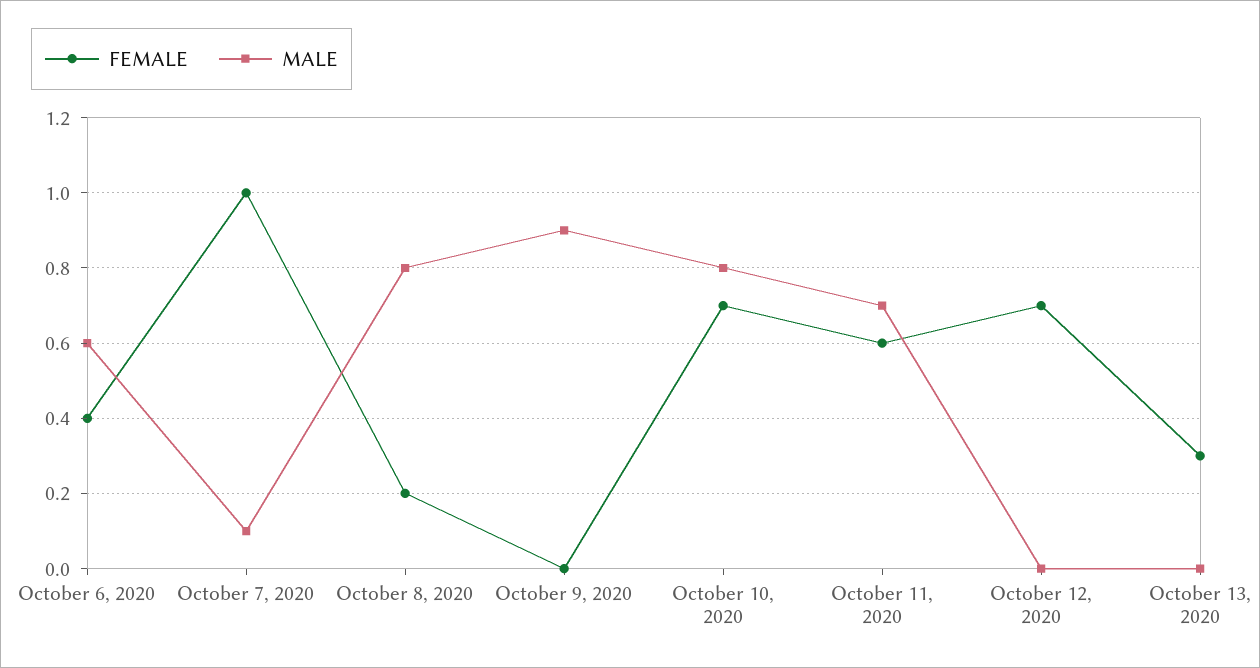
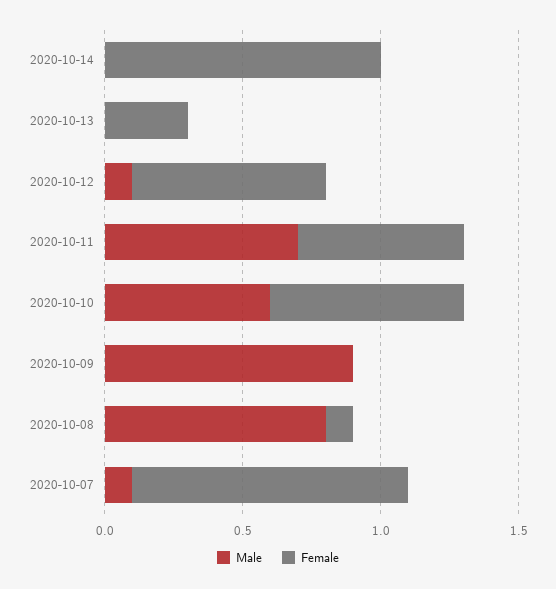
FEMALE, October 6, 2020: 0.4 -> none
MALE, October 6, 2020: 0.6 -> none
FEMALE, October 8, 2020: 0.2 -> 0.1
MALE, October 10, 2020: 0.8 -> 0.6
MALE, October 12, 2020: 0 -> 0.1
MALE, 2020-10-14: none -> 0
FEMALE, 2020-10-14: none -> 1

